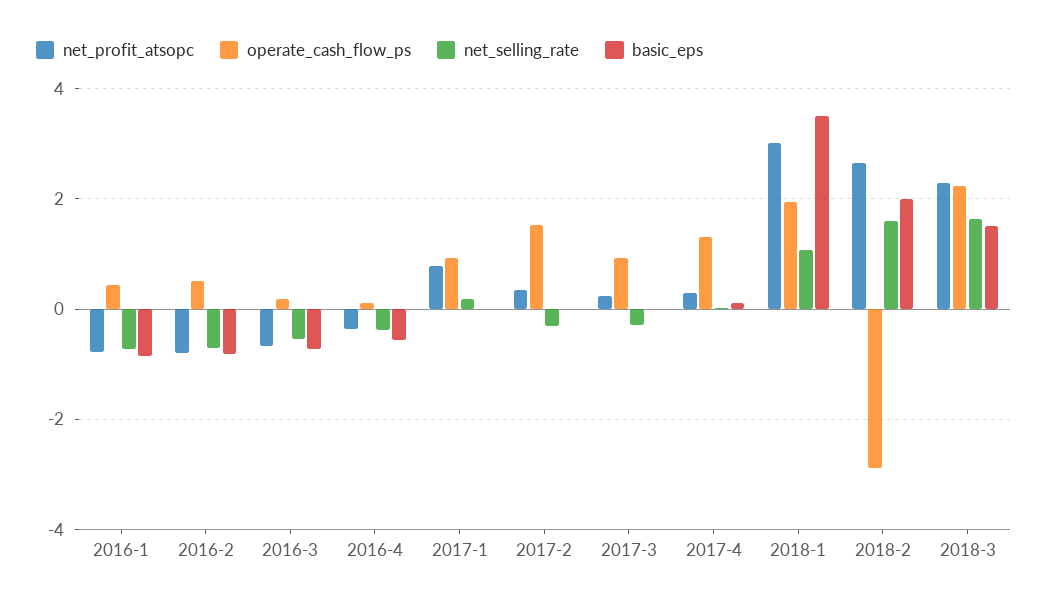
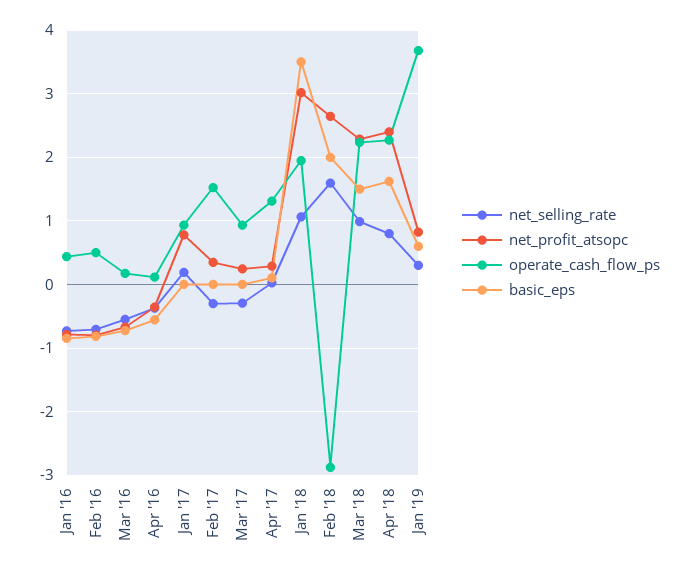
net_selling_rate, 2018-3: 1.6 -> 1
net_selling_rate, Apr '18: none -> 0.8
net_profit_atsopc, Apr '18: none -> 2.4
operate_cash_flow_ps, Apr '18: none -> 2.3
basic_eps, Apr '18: none -> 1.6
net_selling_rate, Jan '19: none -> 0.3
net_profit_atsopc, Jan '19: none -> 0.8
operate_cash_flow_ps, Jan '19: none -> 3.7
basic_eps, Jan '19: none -> 0.6

